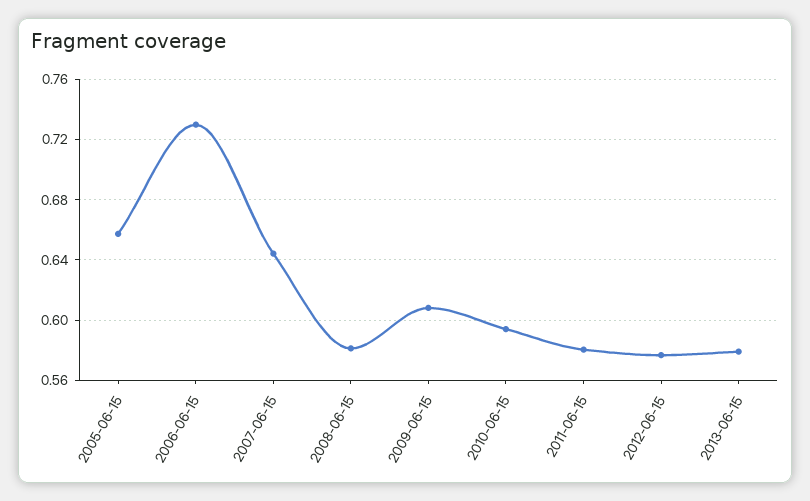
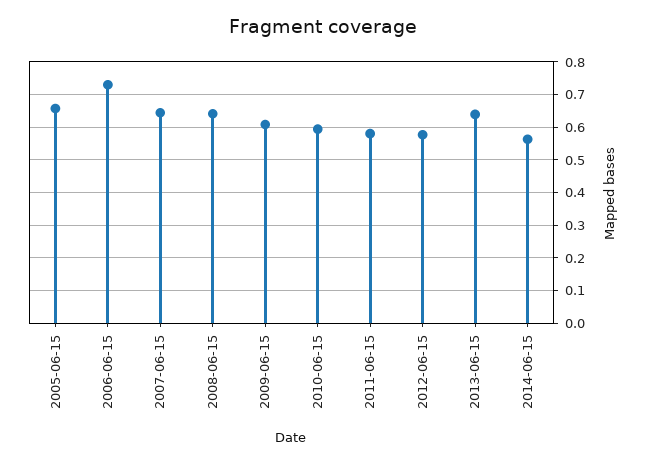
2008-06-15: 0.58 -> 0.64
2013-06-15: 0.58 -> 0.64
2014-06-15: none -> 0.56

